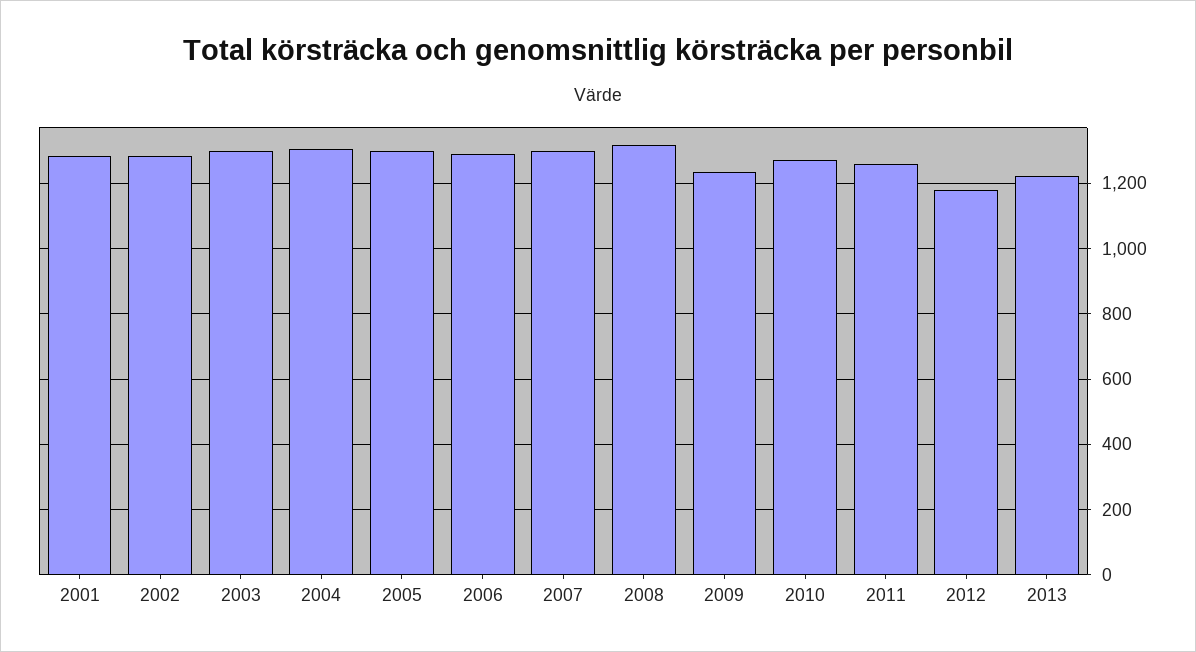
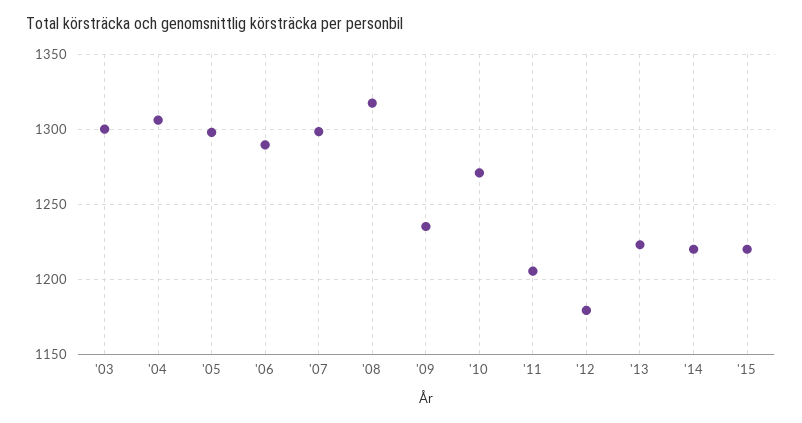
2001: 1280 -> none
2002: 1280 -> none
2011: 1260 -> 1205
'14: none -> 1220
'15: none -> 1220

